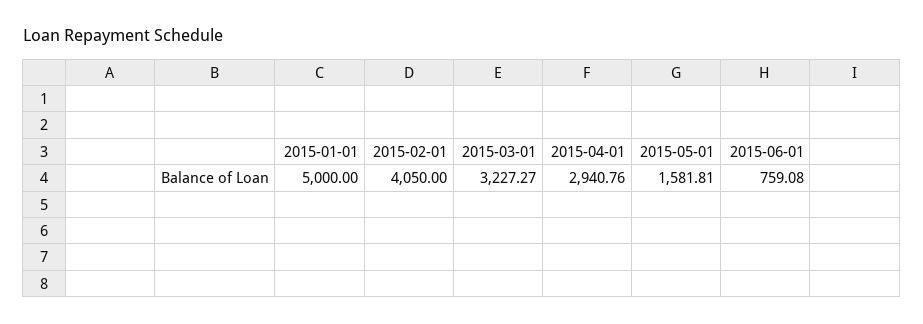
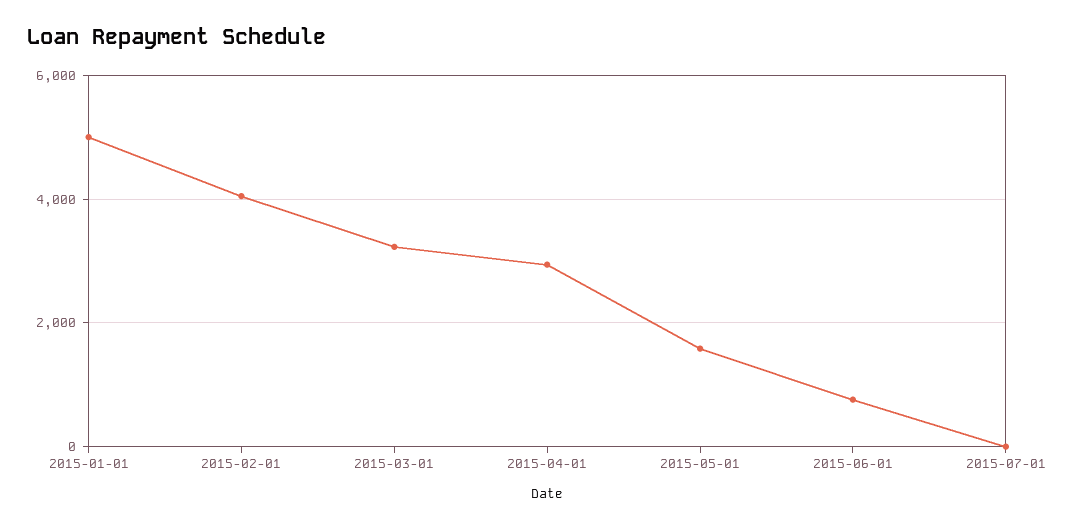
2015-07-01: none -> 0

